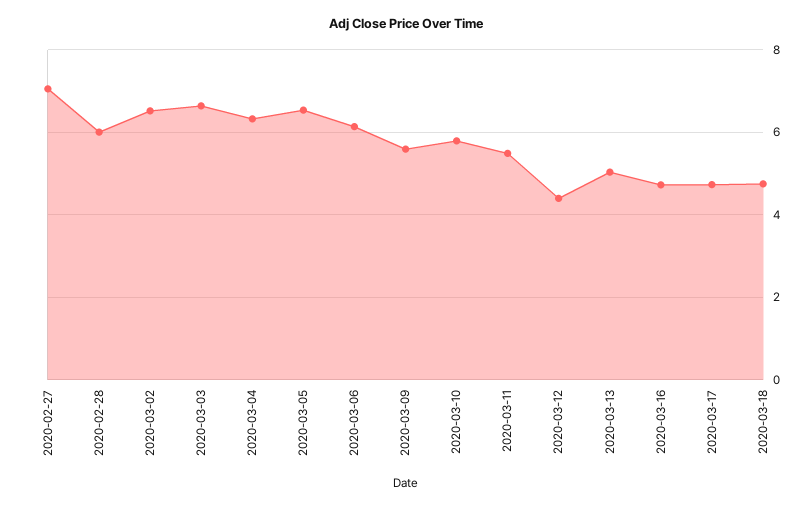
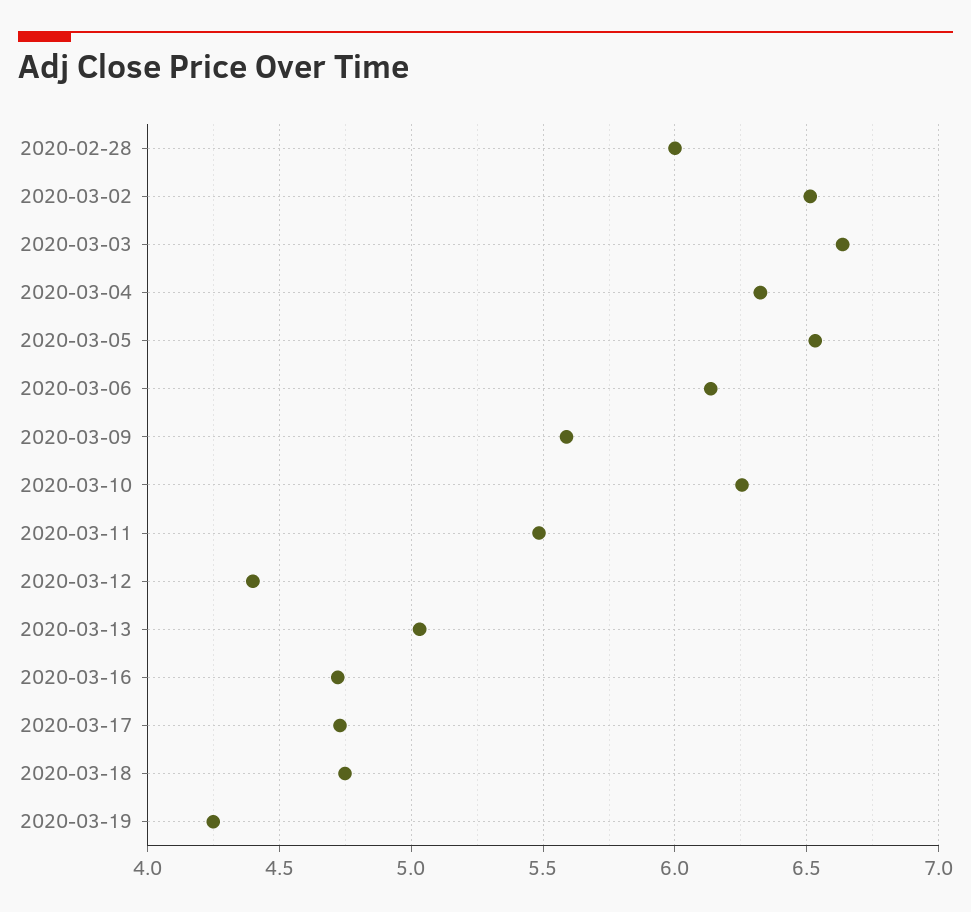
2020-02-27: 7 -> none
2020-03-10: 5.8 -> 6.25
2020-03-19: none -> 4.25

